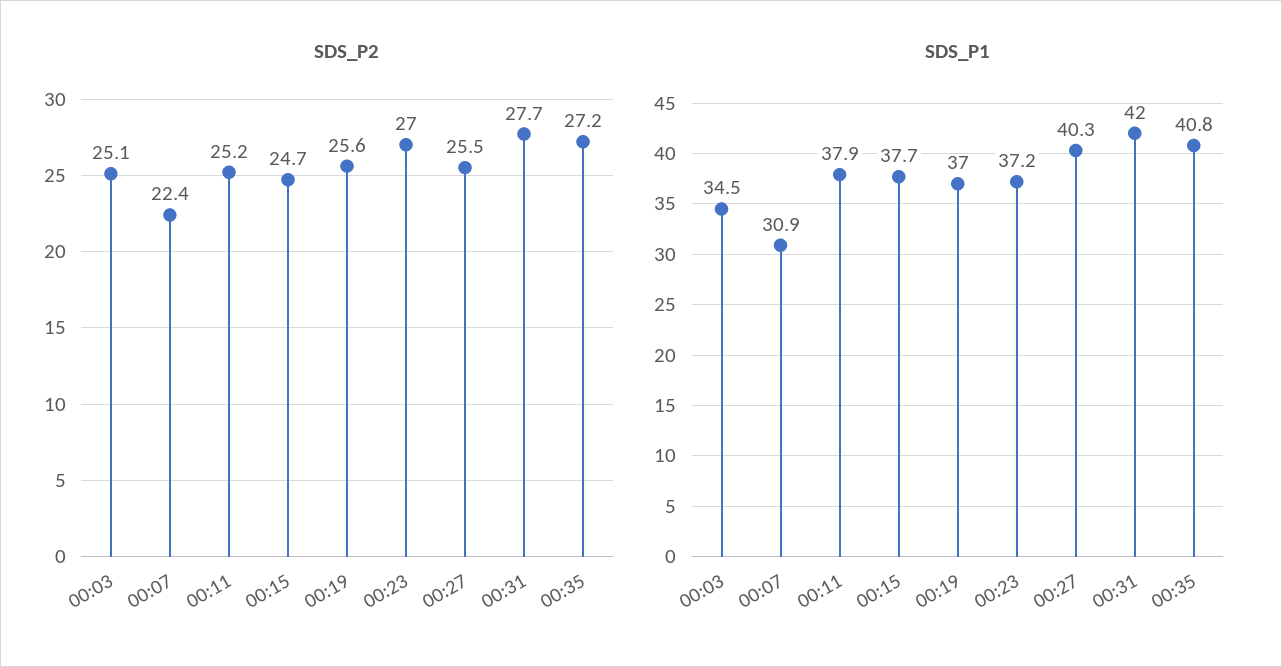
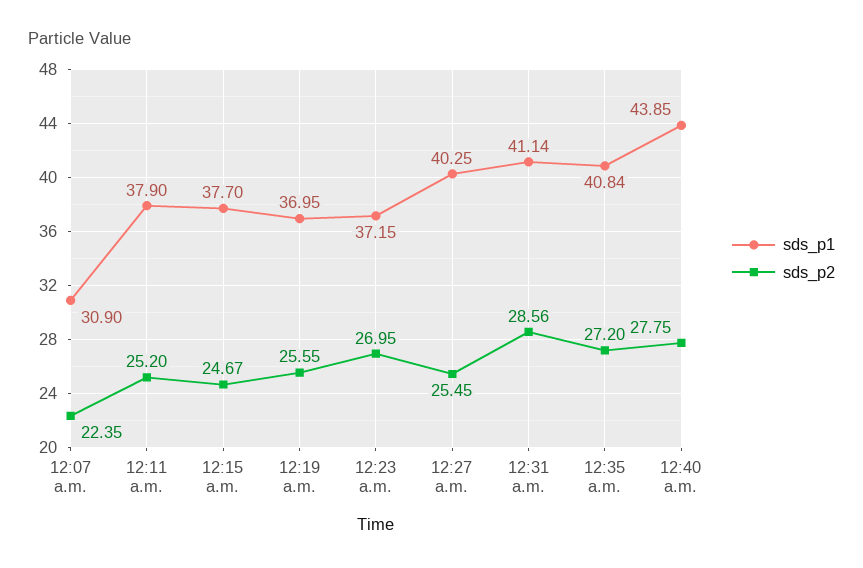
SDS_P2, 00:03: 25.1 -> none
SDS_P2, 00:31: 27.7 -> 28.56
SDS_P1, 00:03: 34.5 -> none
SDS_P1, 00:31: 42 -> 41.14
SDS_P1, 12:40 a.m.: none -> 43.85
SDS_P2, 12:40 a.m.: none -> 27.75

